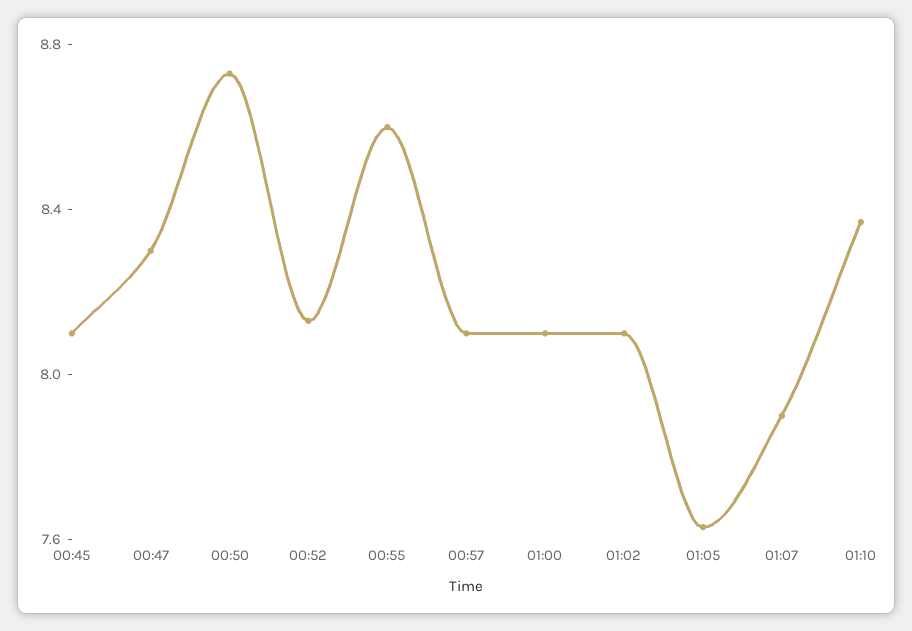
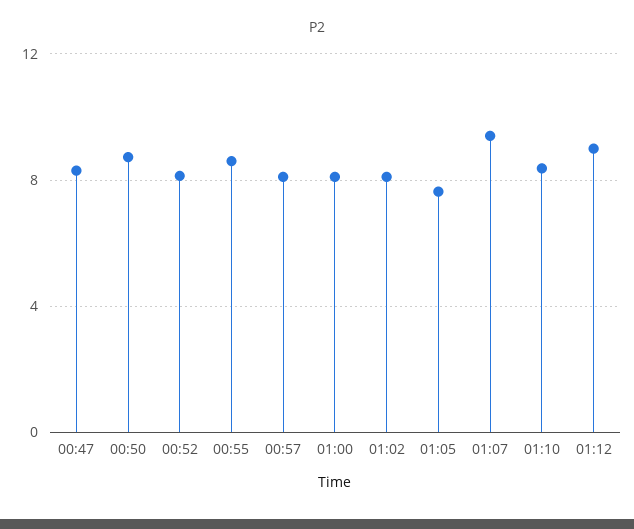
00:45: 8.1 -> none
01:07: 7.9 -> 9.5
01:12: none -> 9

